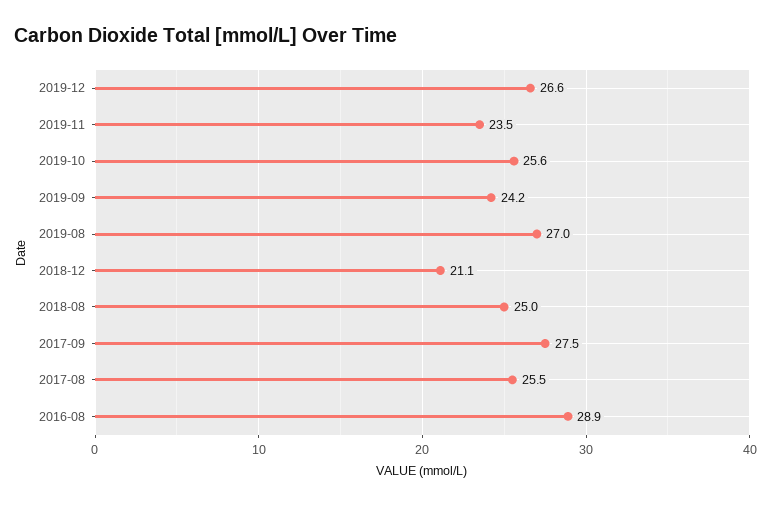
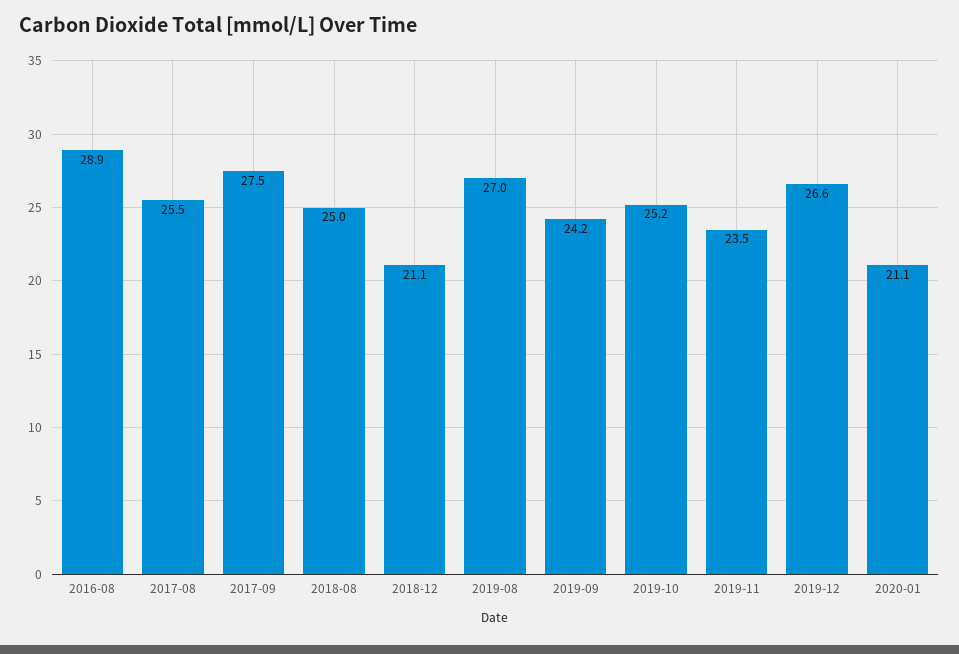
2019-10: 25.6 -> 25.2
2020-01: none -> 21.1

